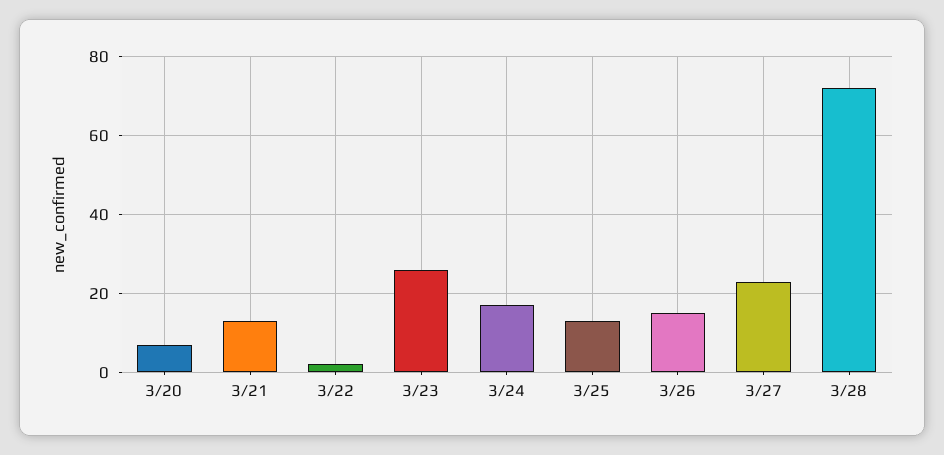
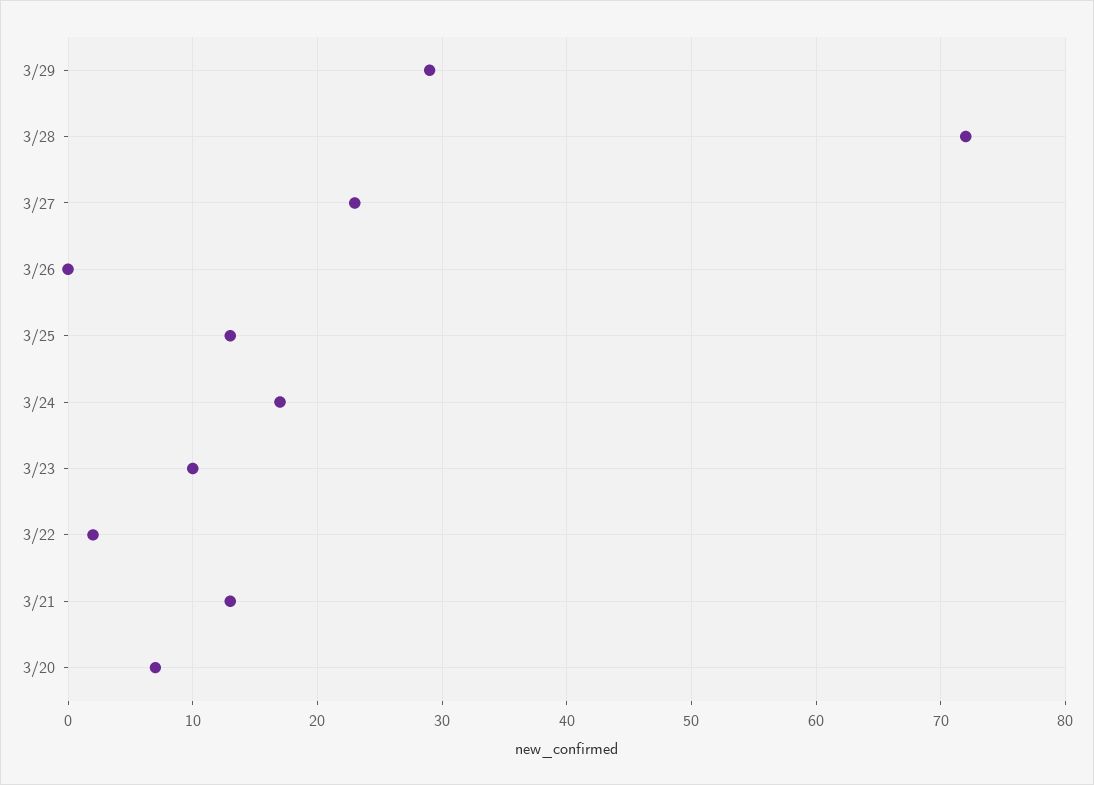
3/23: 25 -> 10
3/26: 15 -> 0
3/29: none -> 29

